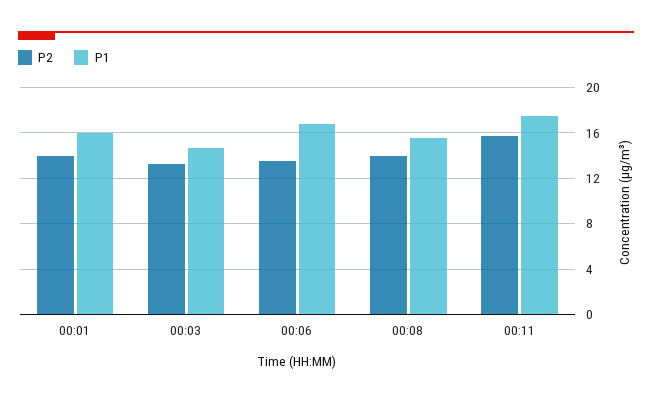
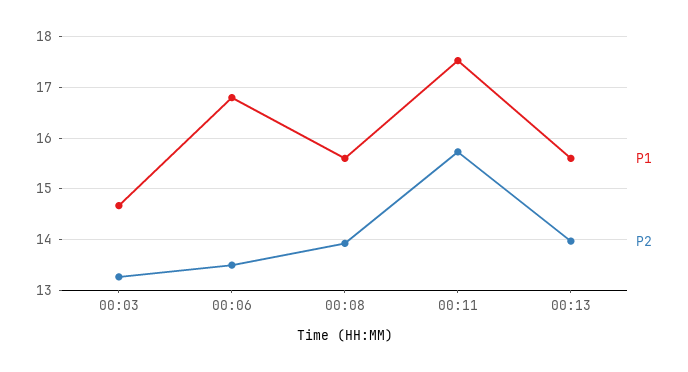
P2, 00:01: 14 -> none
P1, 00:01: 16 -> none
P1, 00:13: none -> 15.6
P2, 00:13: none -> 14

